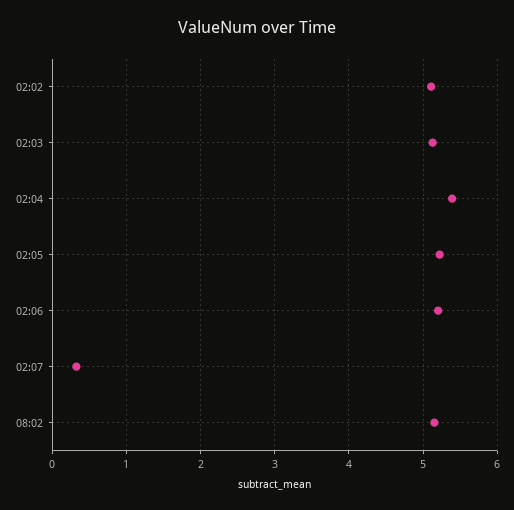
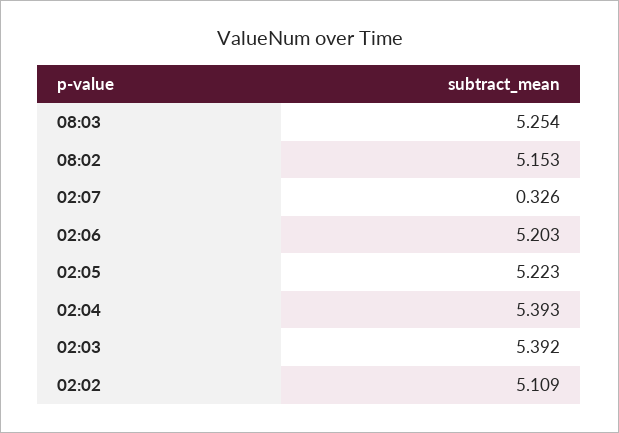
02:03: 5.1 -> 5.392
08:03: none -> 5.254

